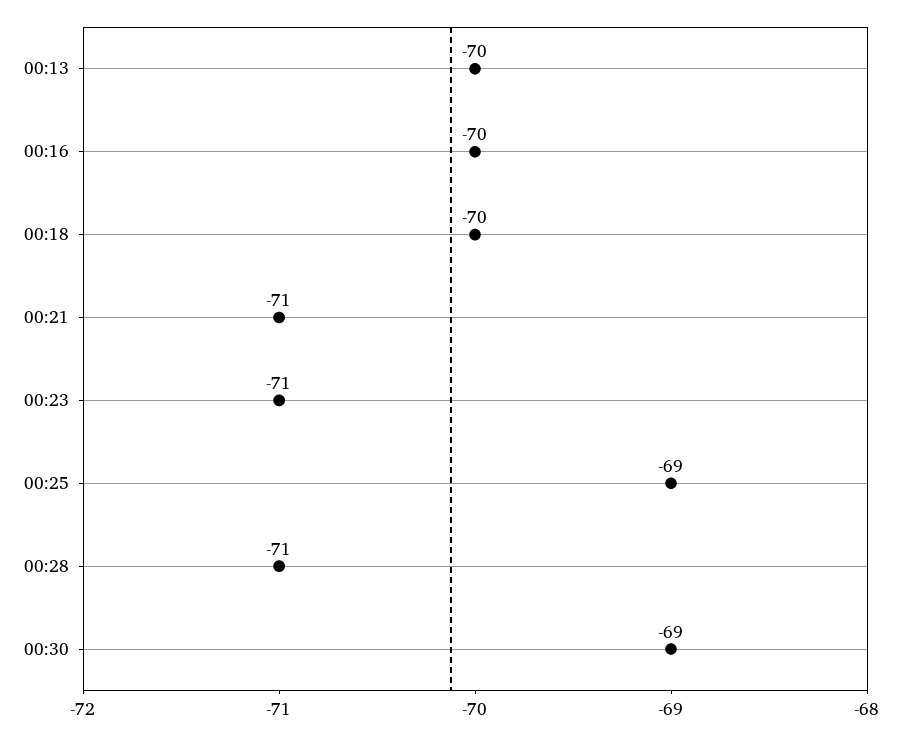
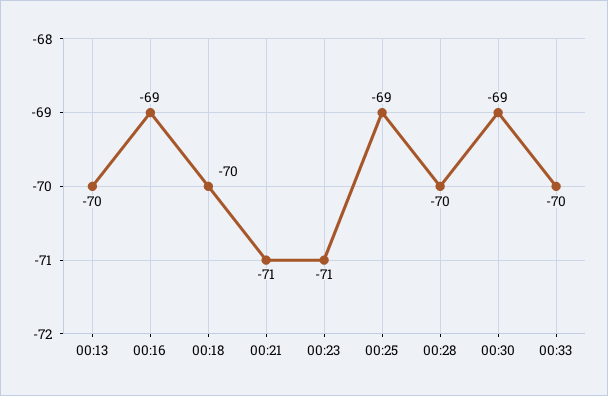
00:16: -70 -> -69
00:28: -71 -> -70
00:33: none -> -70

